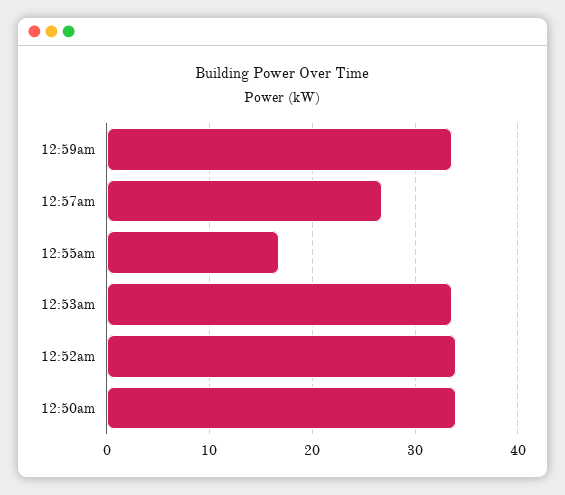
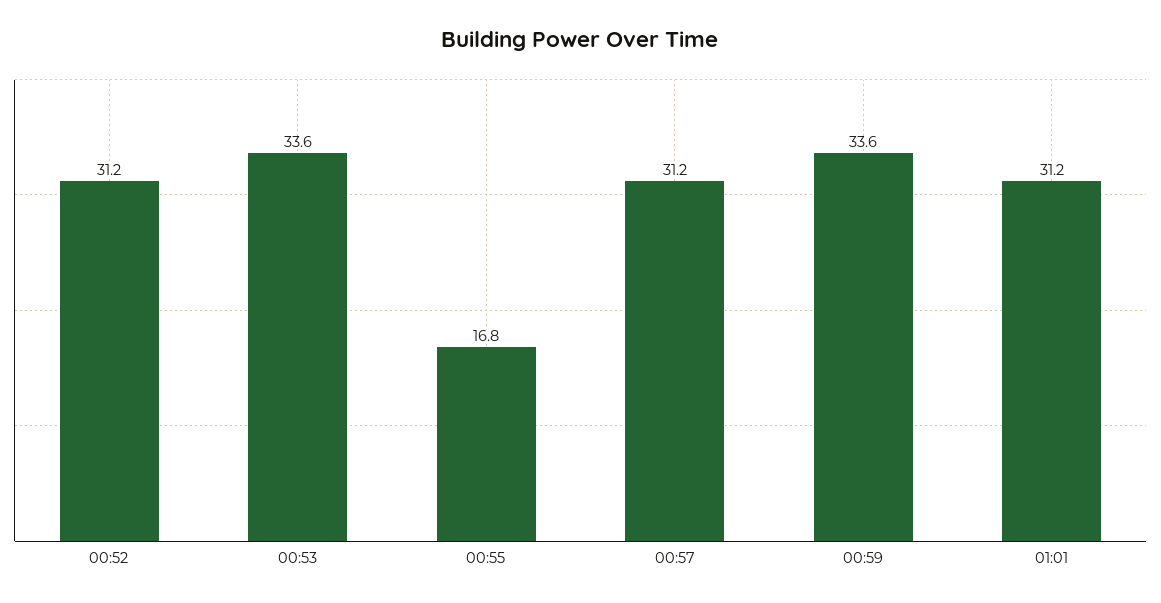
12:57am: 27 -> 31.2
12:52am: 34 -> 31.2
12:50am: 34 -> none
01:01: none -> 31.2

